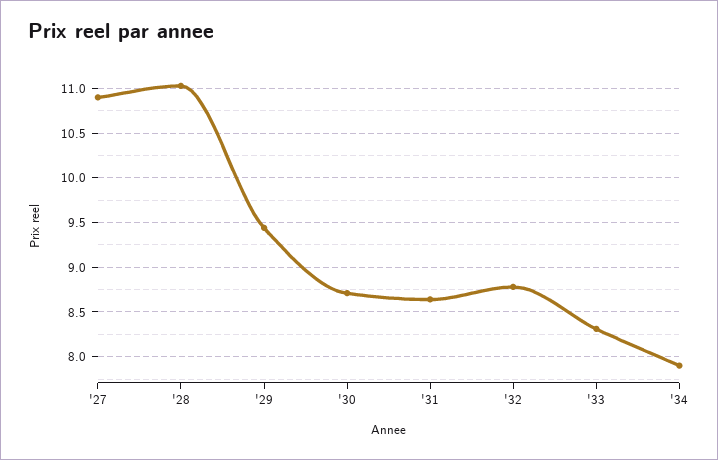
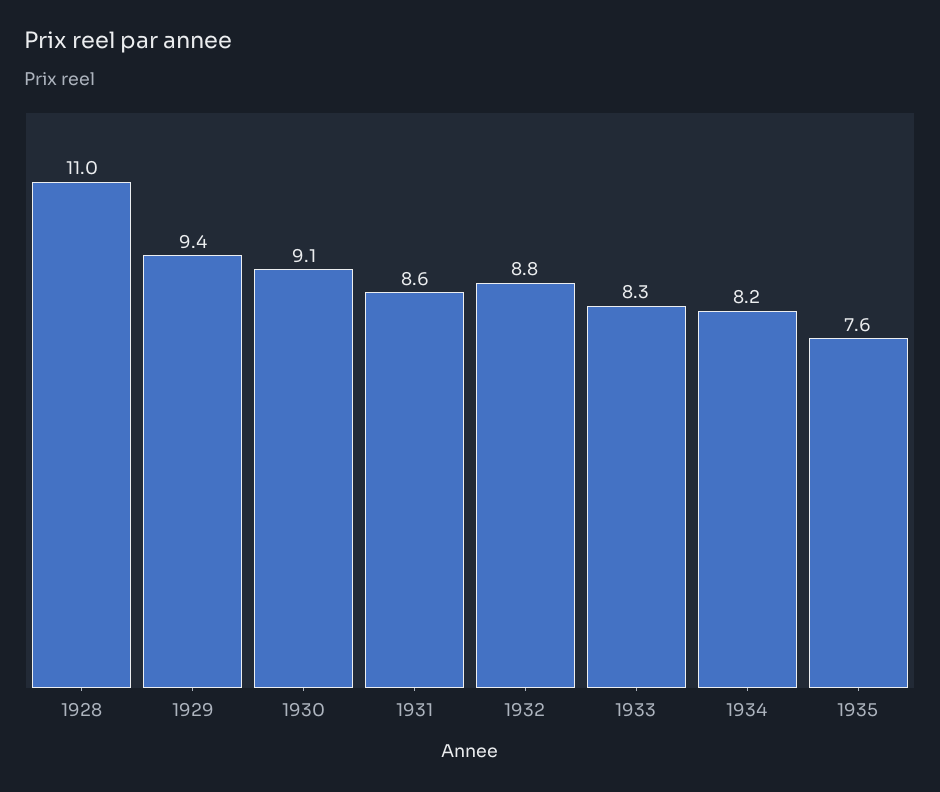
'27: 10.9 -> none
'30: 8.7 -> 9.1
'34: 7.9 -> 8.2
1935: none -> 7.6

